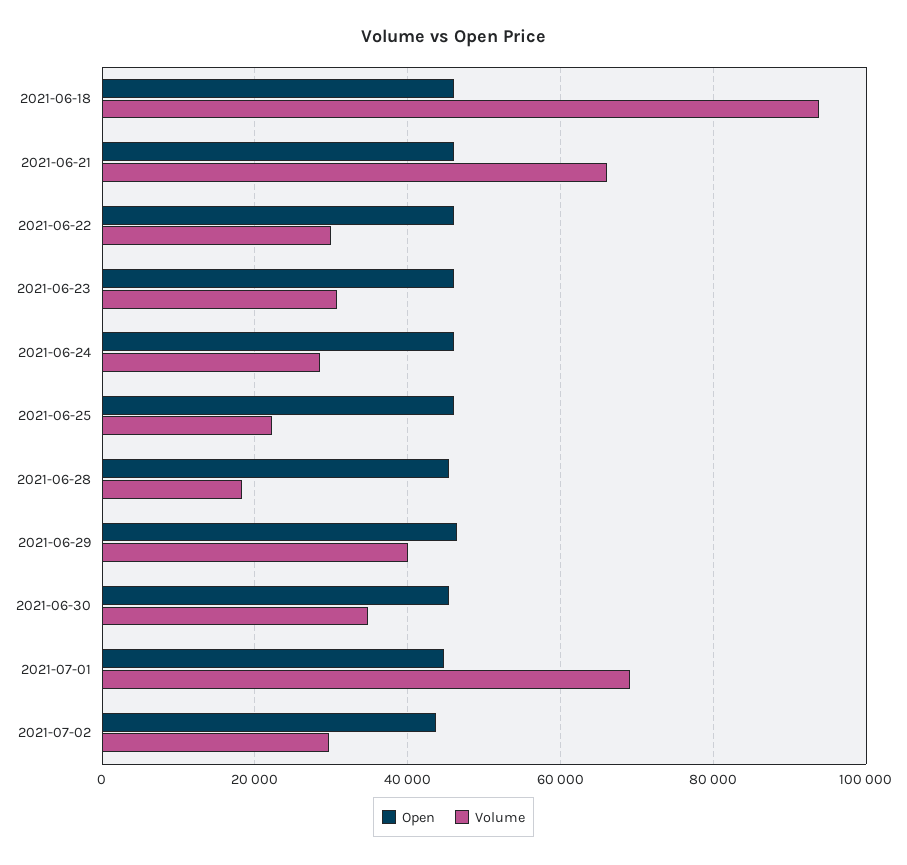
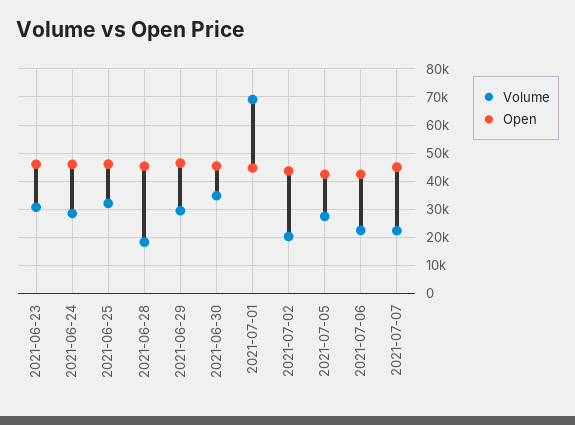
Open, 2021-06-18: 46000 -> none
Volume, 2021-06-18: 94000 -> none
Open, 2021-06-21: 46000 -> none
Volume, 2021-06-21: 66000 -> none
Open, 2021-06-22: 46000 -> none
Volume, 2021-06-22: 30000 -> none
Volume, 2021-06-25: 22000 -> 32500
Volume, 2021-06-29: 40000 -> 30000
Volume, 2021-07-02: 30000 -> 20000
Volume, 2021-07-05: none -> 27500
Open, 2021-07-05: none -> 42500
Volume, 2021-07-06: none -> 22500
Open, 2021-07-06: none -> 42500
Volume, 2021-07-07: none -> 22500
Open, 2021-07-07: none -> 45000

